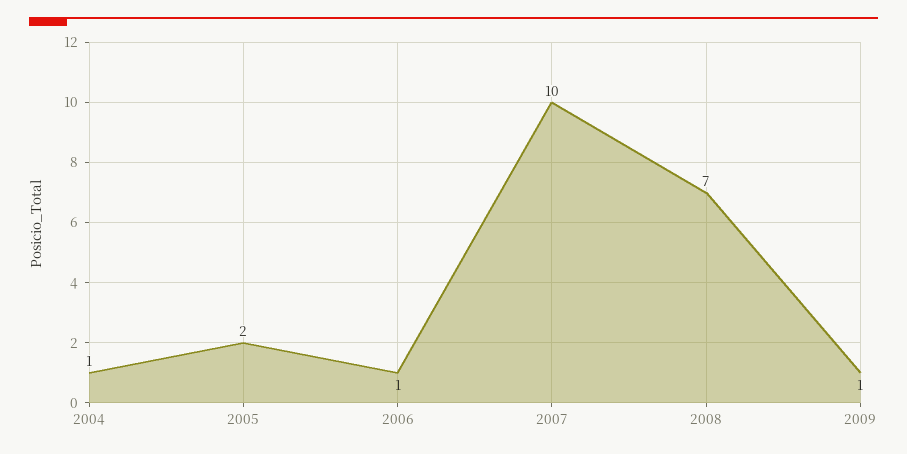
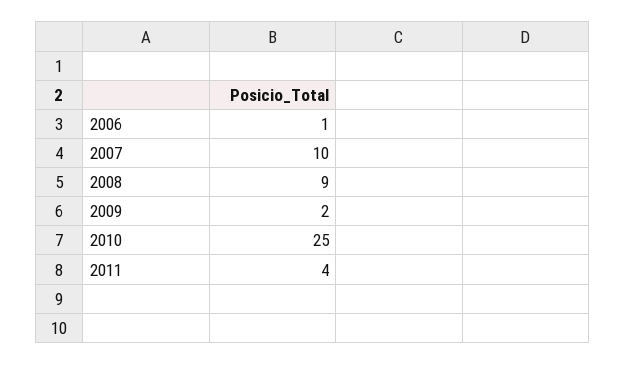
2004: 1 -> none
2005: 2 -> none
2008: 7 -> 9
2009: 1 -> 2
2010: none -> 25
2011: none -> 4

